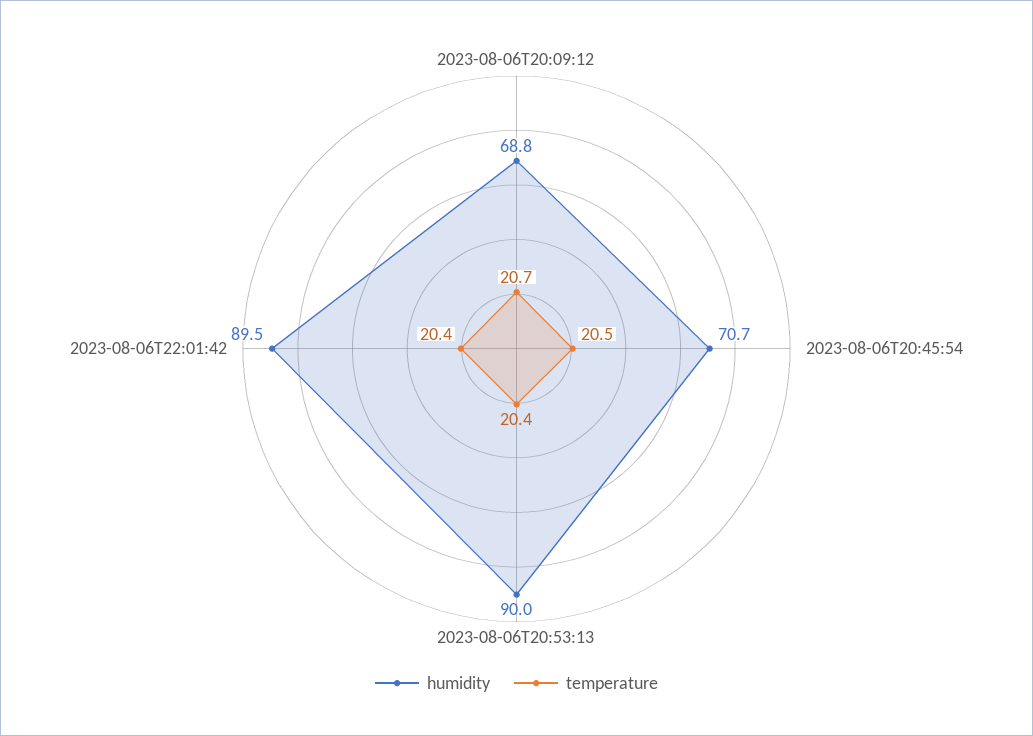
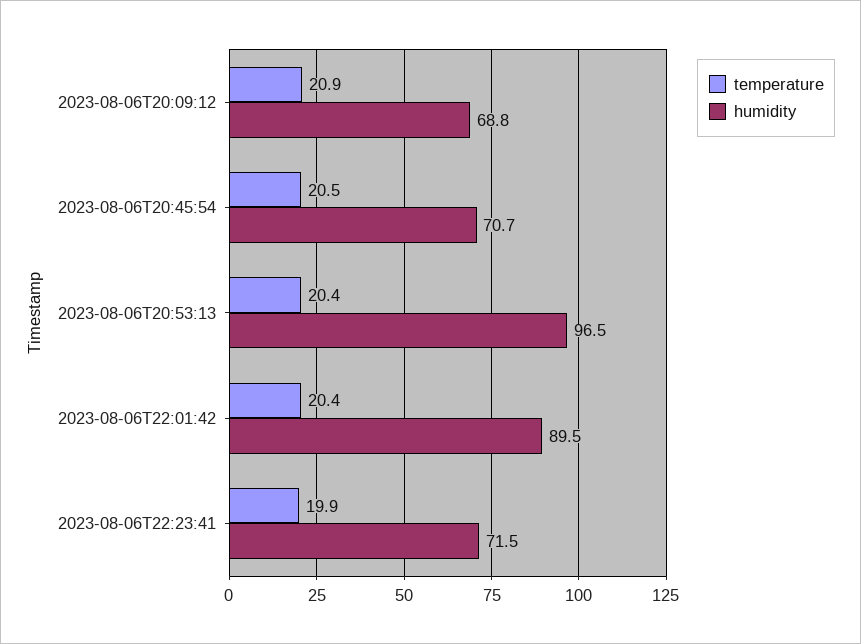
temperature, 2023-08-06T20:09:12: 20.7 -> 20.9
humidity, 2023-08-06T20:53:13: 90 -> 96.5
temperature, 2023-08-06T22:23:41: none -> 19.9
humidity, 2023-08-06T22:23:41: none -> 71.5

